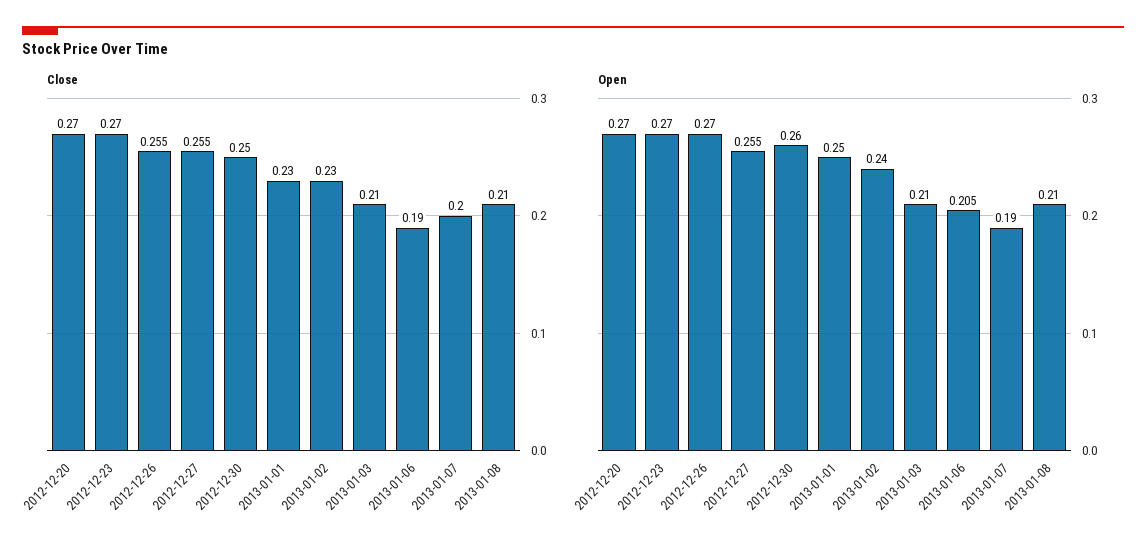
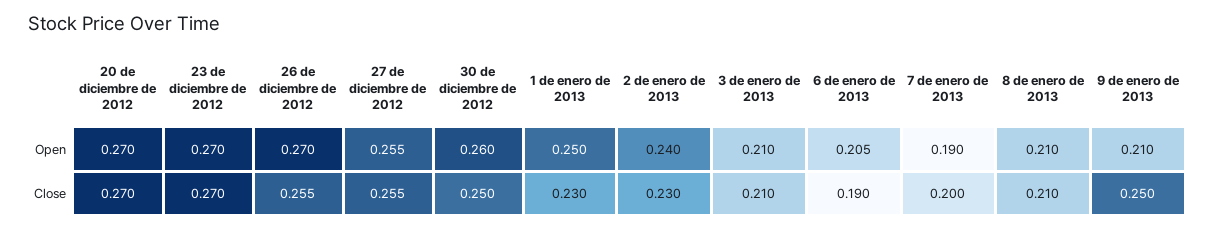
Open, 9 de enero de 2013: none -> 0.21
Close, 9 de enero de 2013: none -> 0.25

